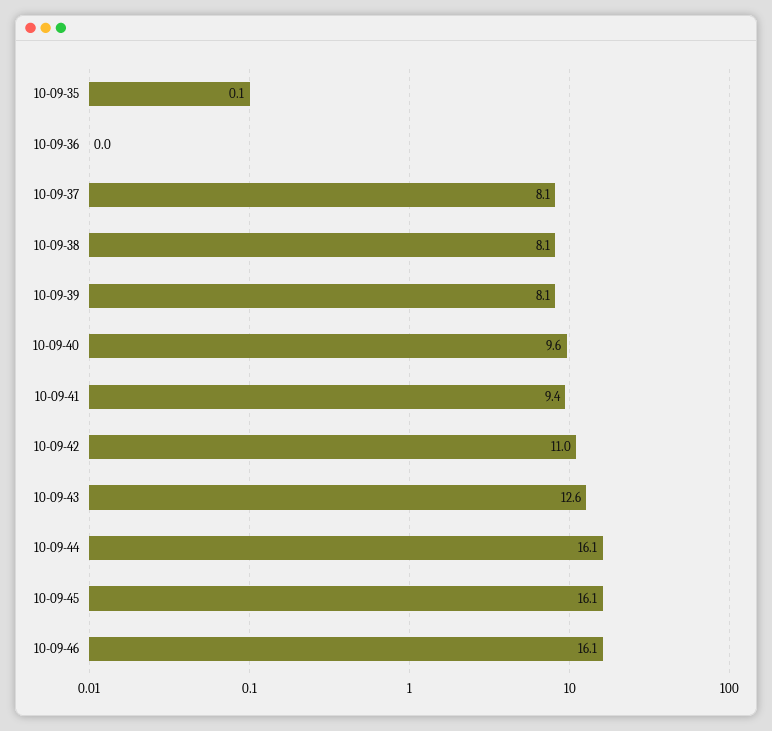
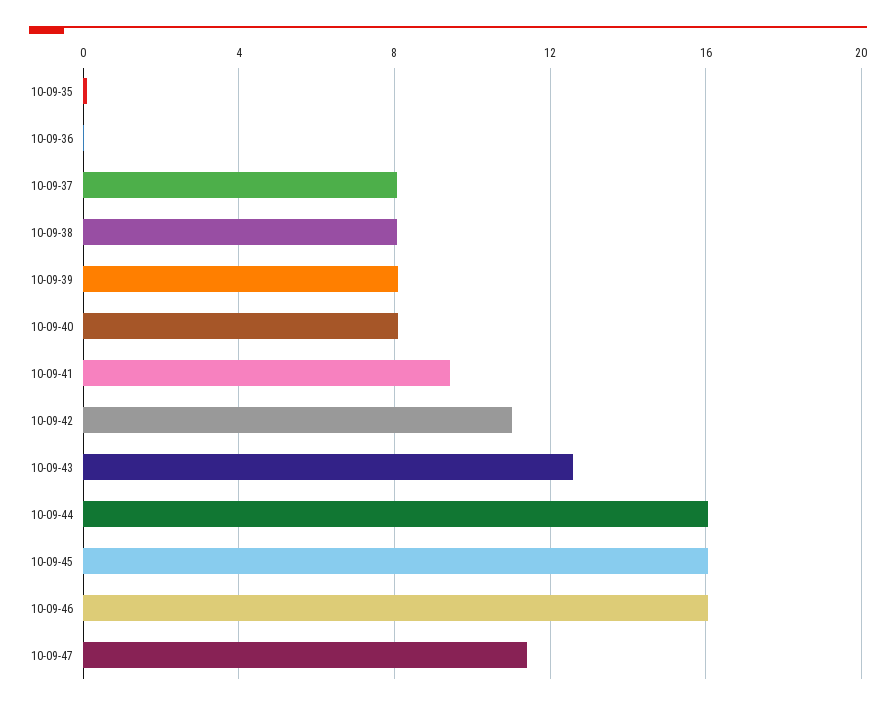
10-09-40: 9.6 -> 8
10-09-47: none -> 11.5

